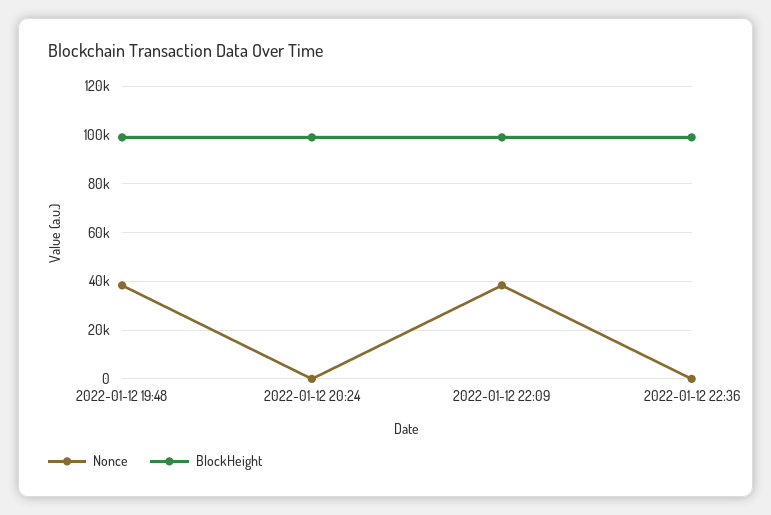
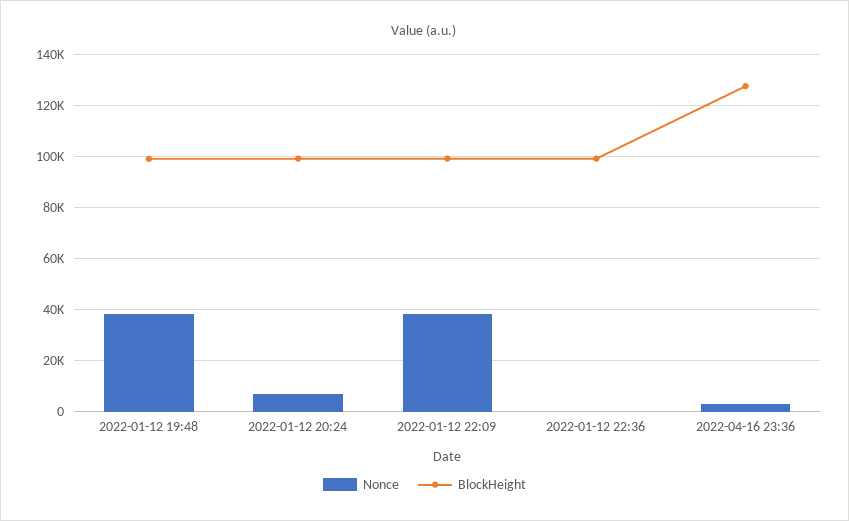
Nonce, 2022-01-12 20:24: 0 -> 7500
Nonce, 2022-04-16 23:36: none -> 2500
BlockHeight, 2022-04-16 23:36: none -> 127500

